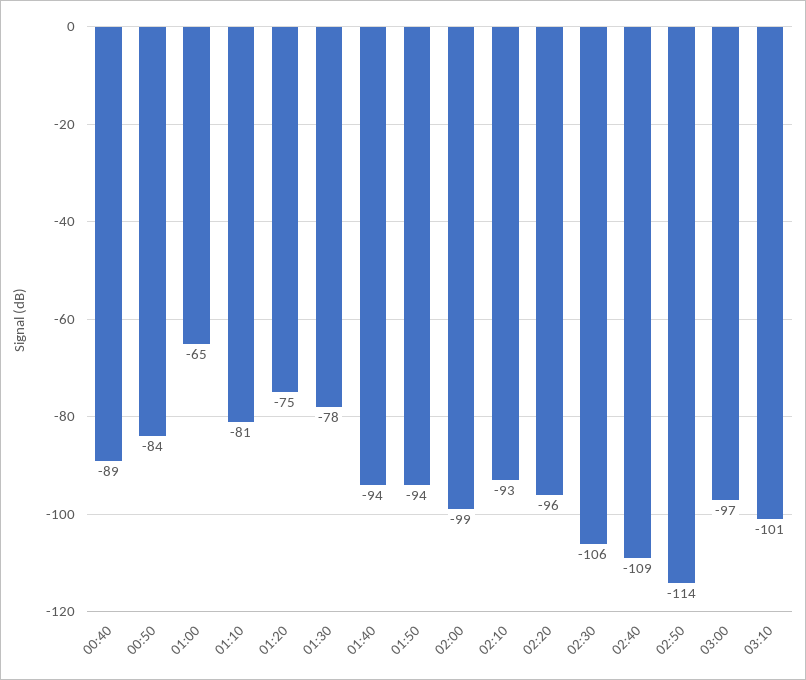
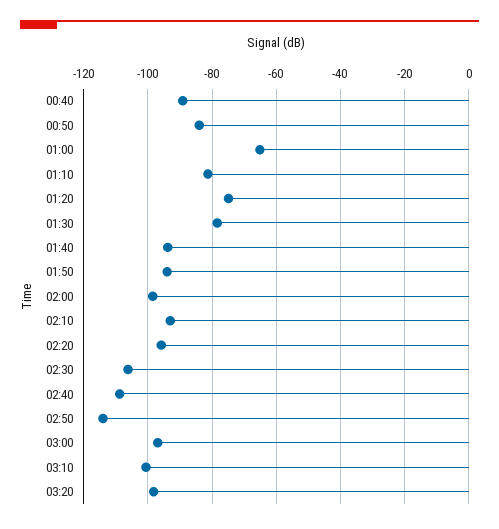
03:20: none -> -98

